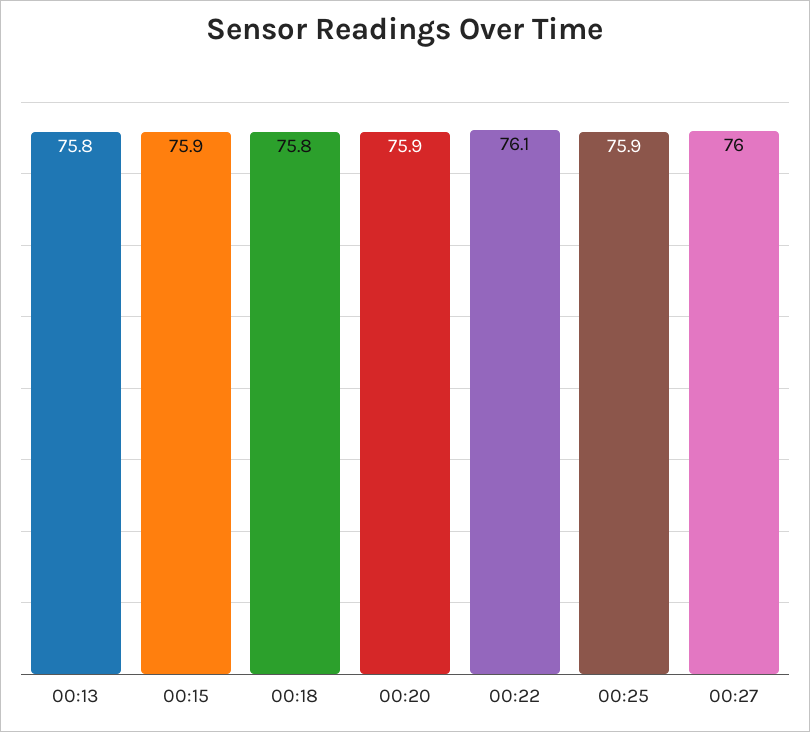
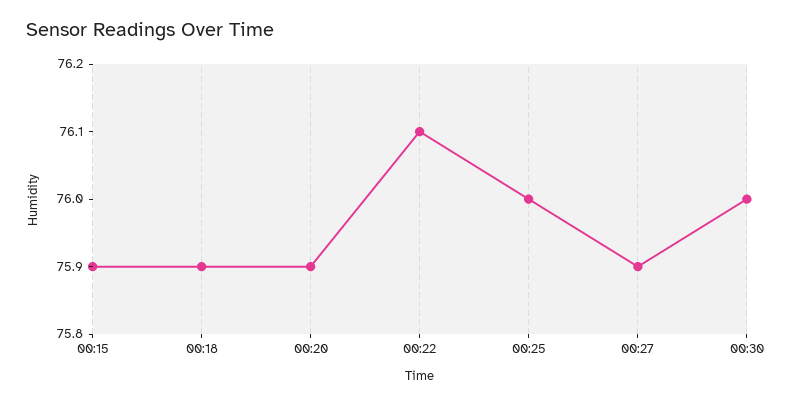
00:13: 75.8 -> none
00:18: 75.8 -> 75.9
00:25: 75.9 -> 76
00:27: 76 -> 75.9
00:30: none -> 76

